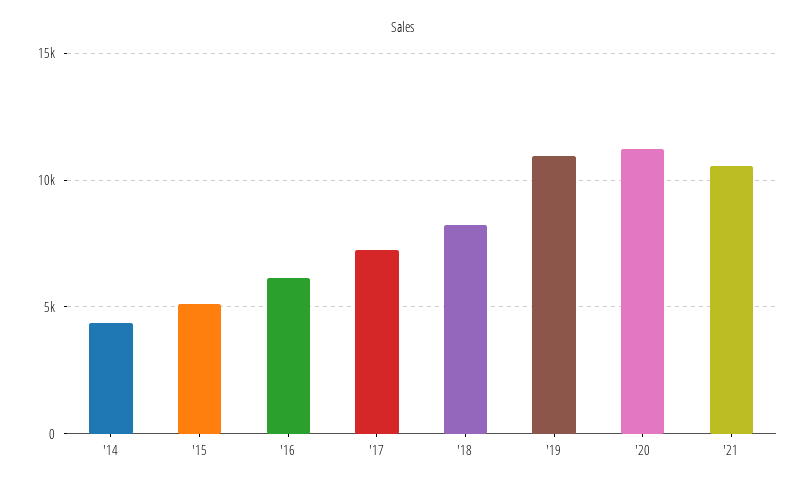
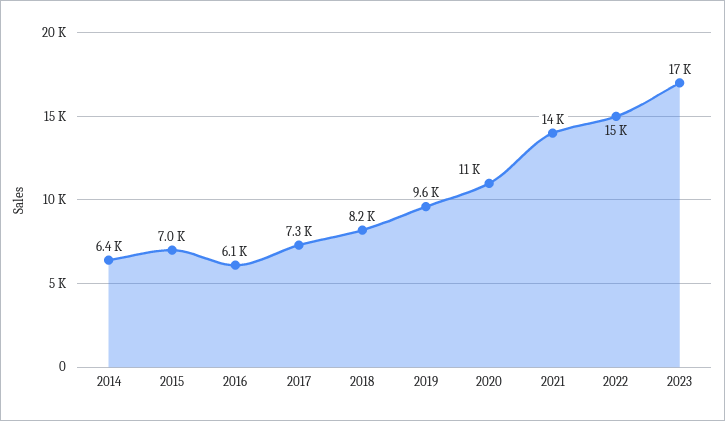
'14: 4500 -> 6400
'15: 5000 -> 7000
'19: 11000 -> 9600
'21: 10500 -> 14000
2022: none -> 15000
2023: none -> 17000

